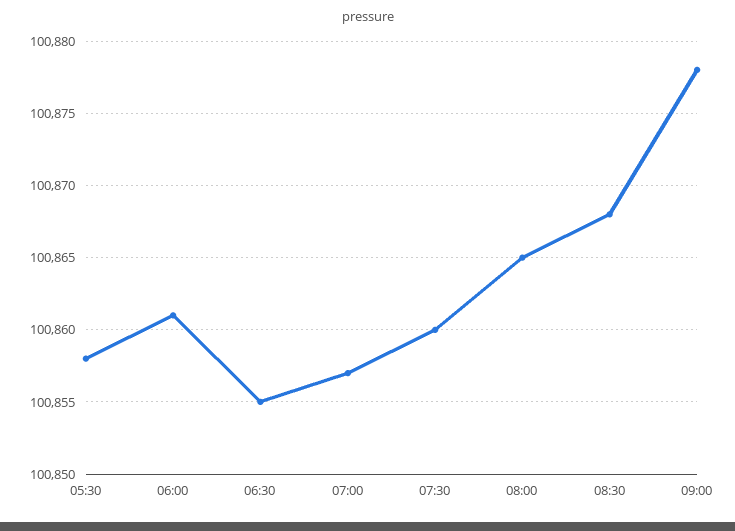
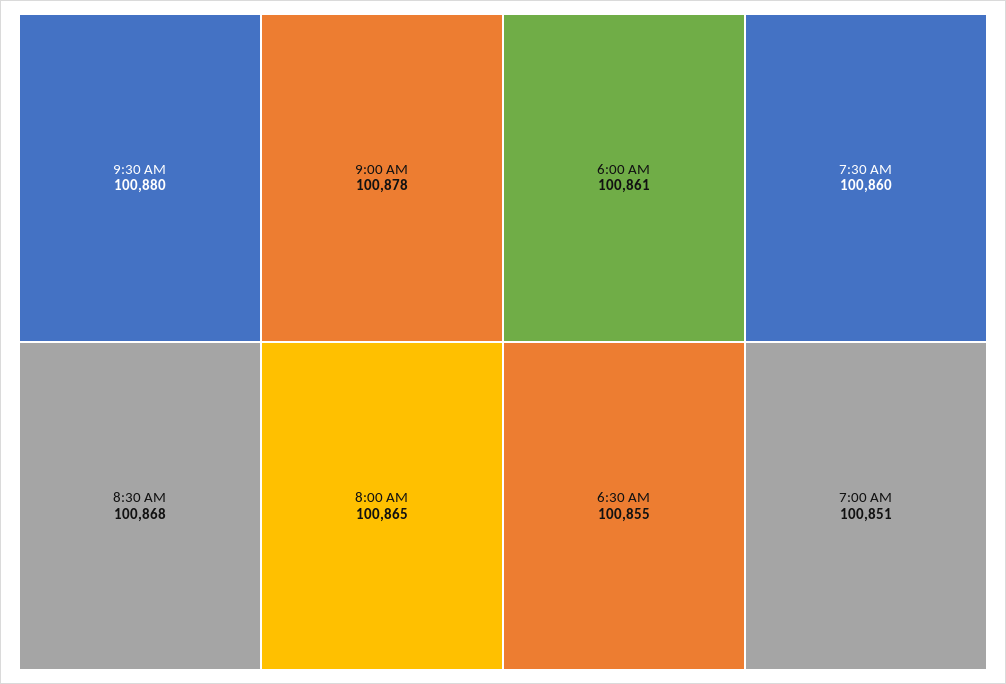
05:30: 100858 -> none
07:00: 100857 -> 100851
9:30 AM: none -> 100880

